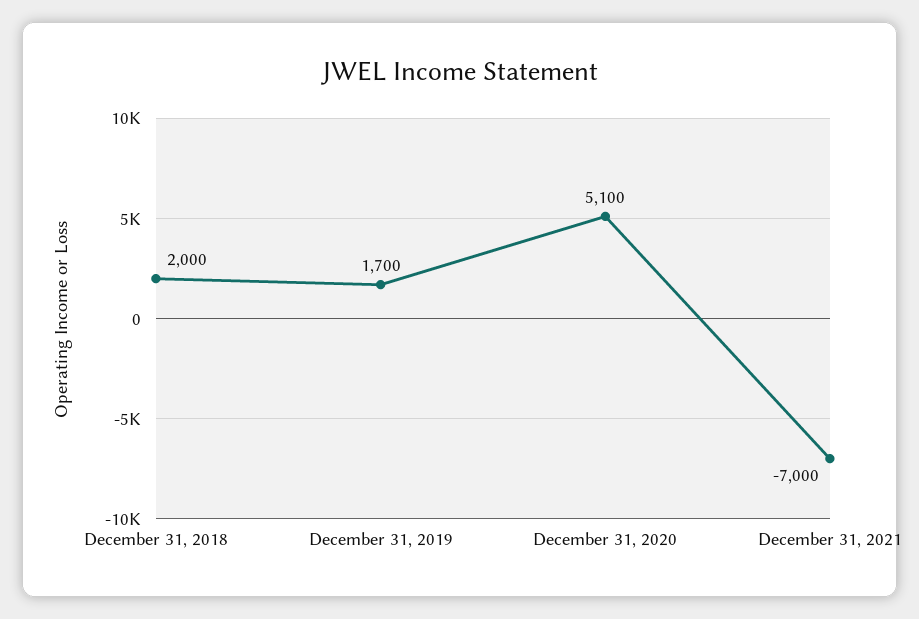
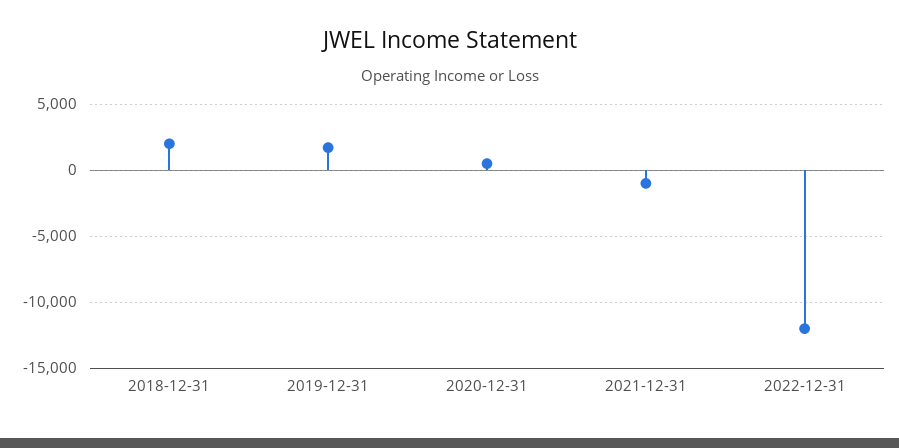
December 31, 2020: 5100 -> 500
December 31, 2021: -7000 -> -1000
2022-12-31: none -> -12000

